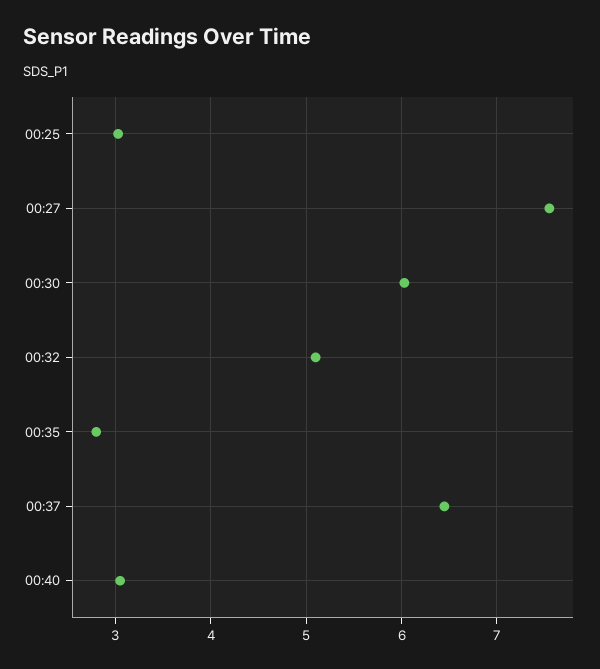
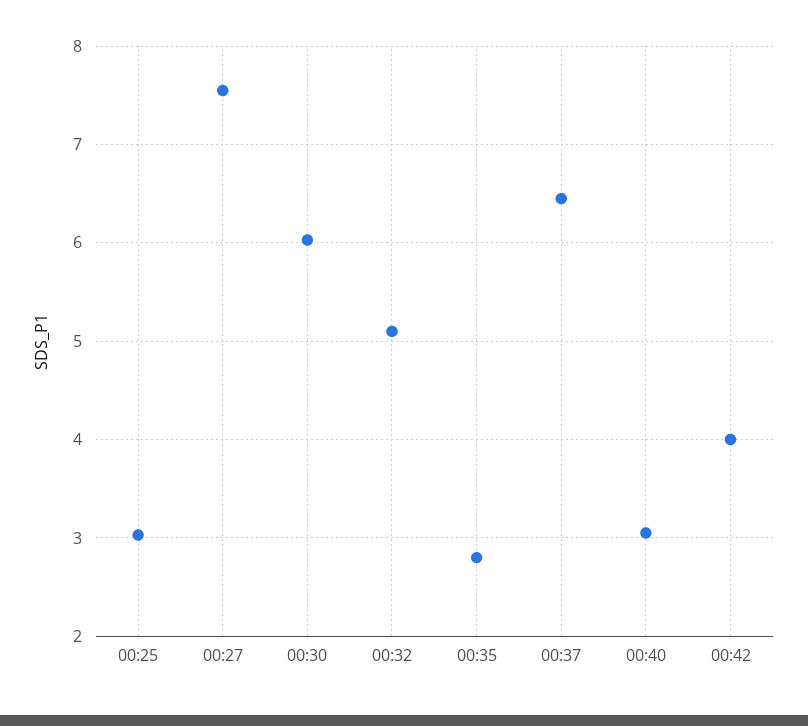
00:42: none -> 4

